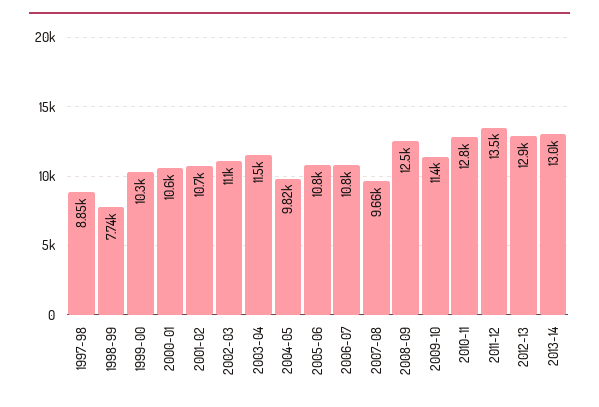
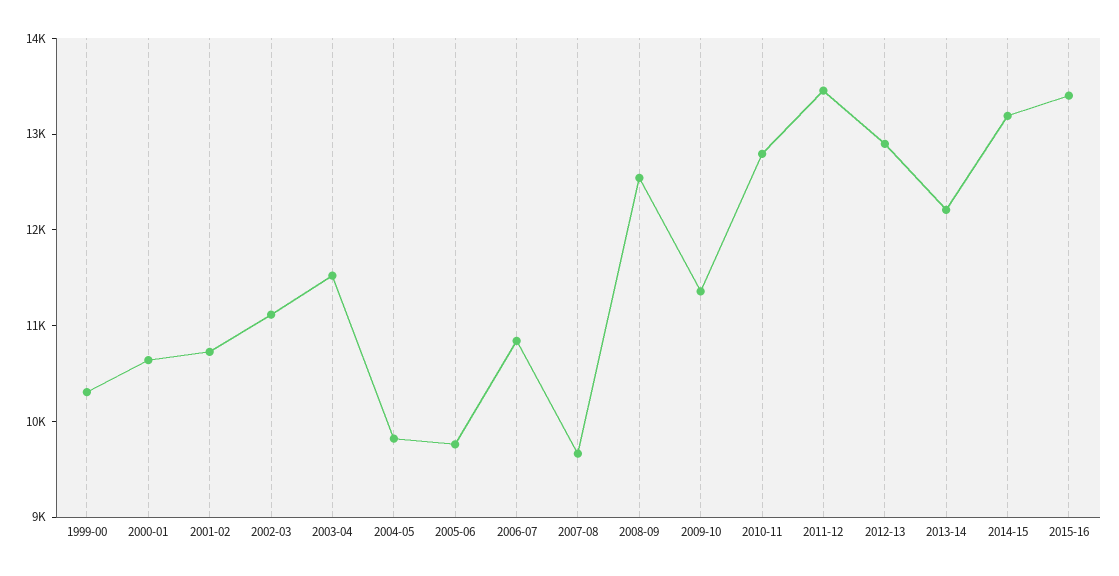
1997-98: 8850 -> none
1998-99: 7740 -> none
2005-06: 10800 -> 9800
2013-14: 13000 -> 12200
2014-15: none -> 13200
2015-16: none -> 13400

